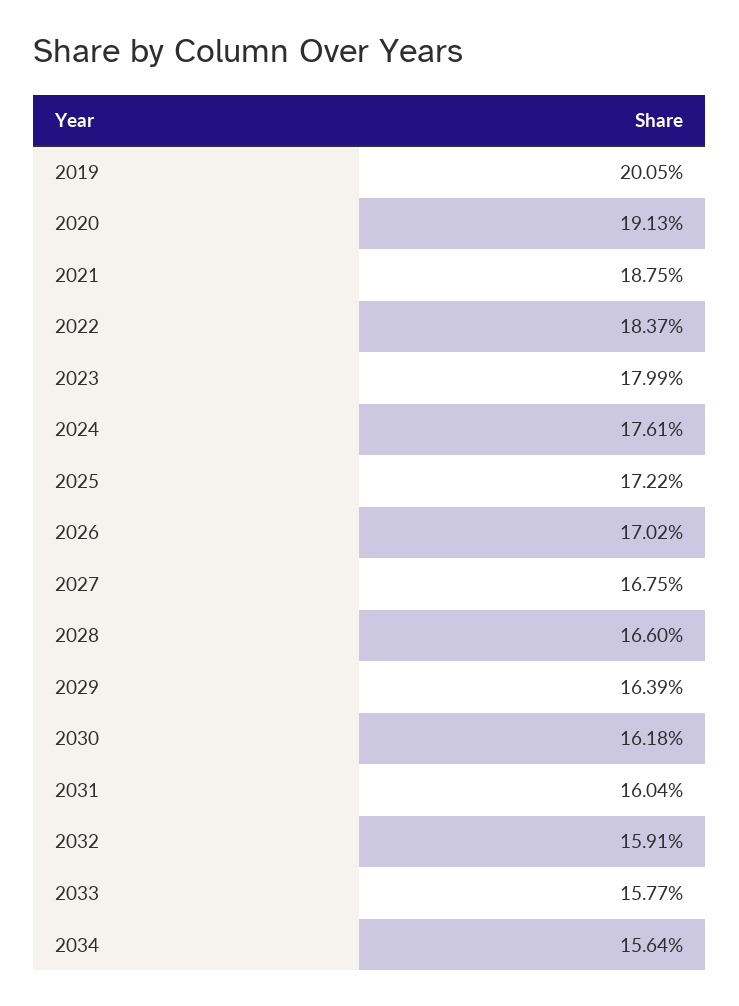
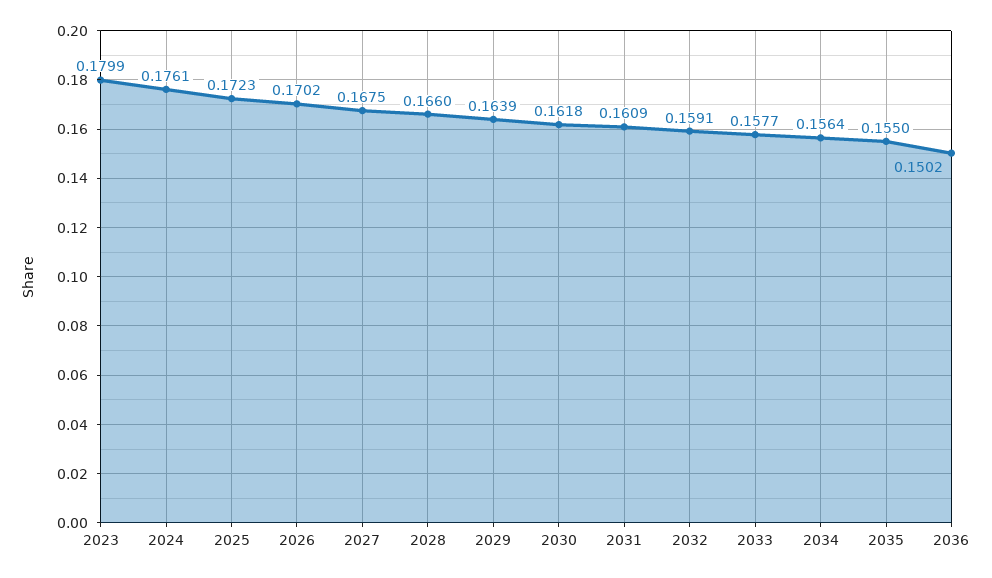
2019: 0.2005 -> none
2020: 0.1913 -> none
2021: 0.1875 -> none
2022: 0.1837 -> none
2025: 0.1722 -> 0.1723
2031: 0.1604 -> 0.1609
2035: none -> 0.155
2036: none -> 0.1502

